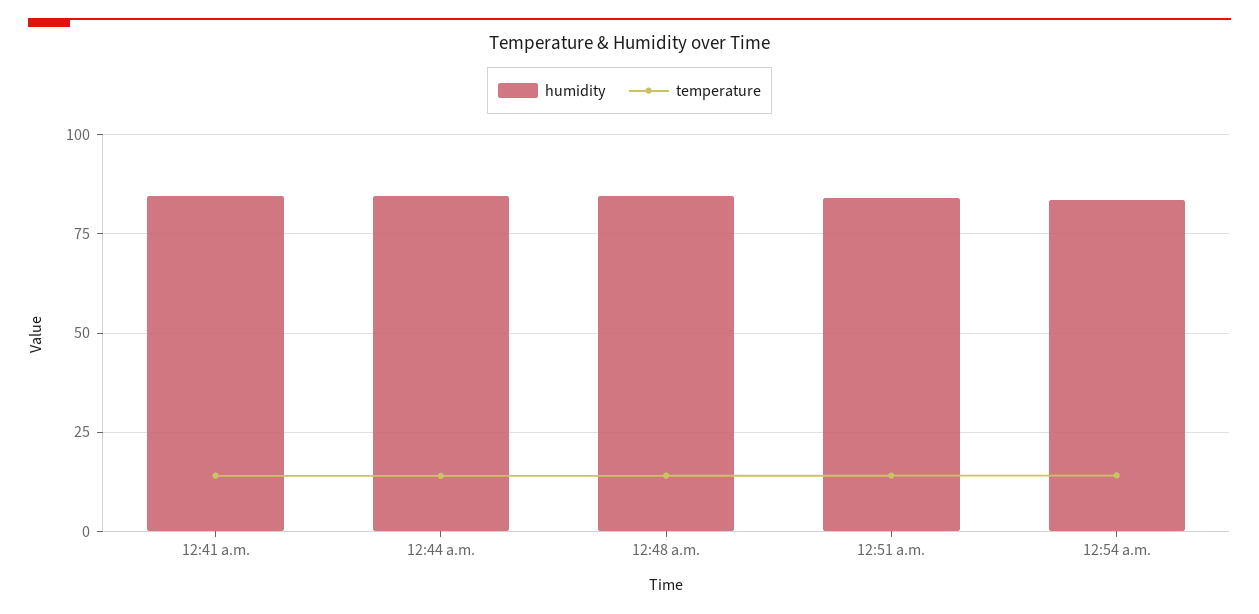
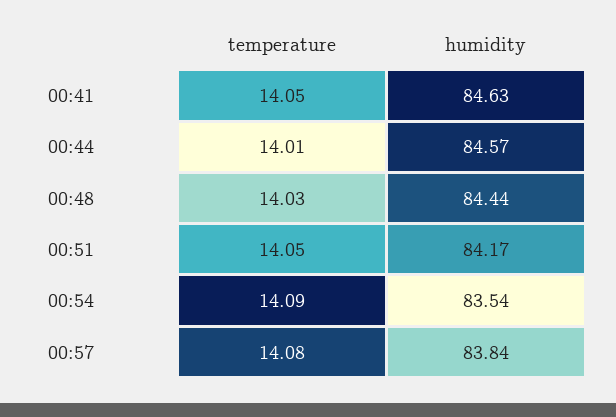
temperature, 00:57: none -> 14.08
humidity, 00:57: none -> 83.84

